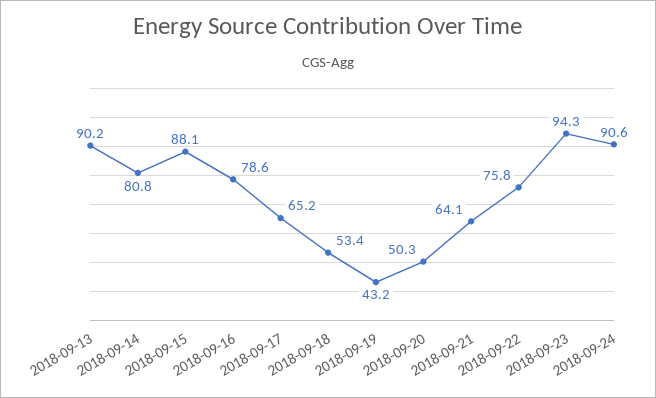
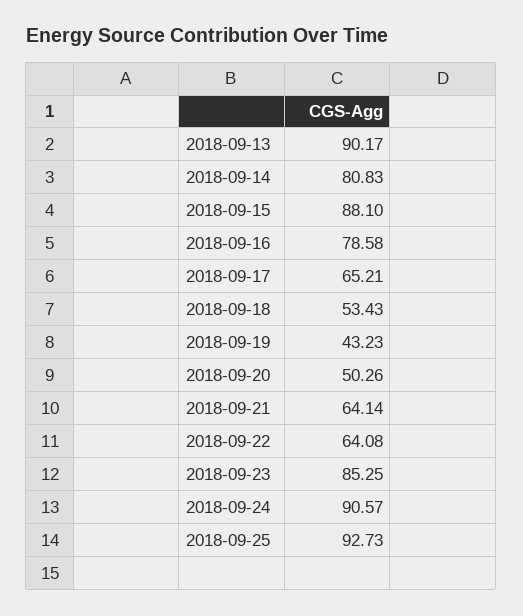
2018-09-22: 75.8 -> 64.08
2018-09-23: 94.3 -> 85.25
2018-09-25: none -> 92.73

